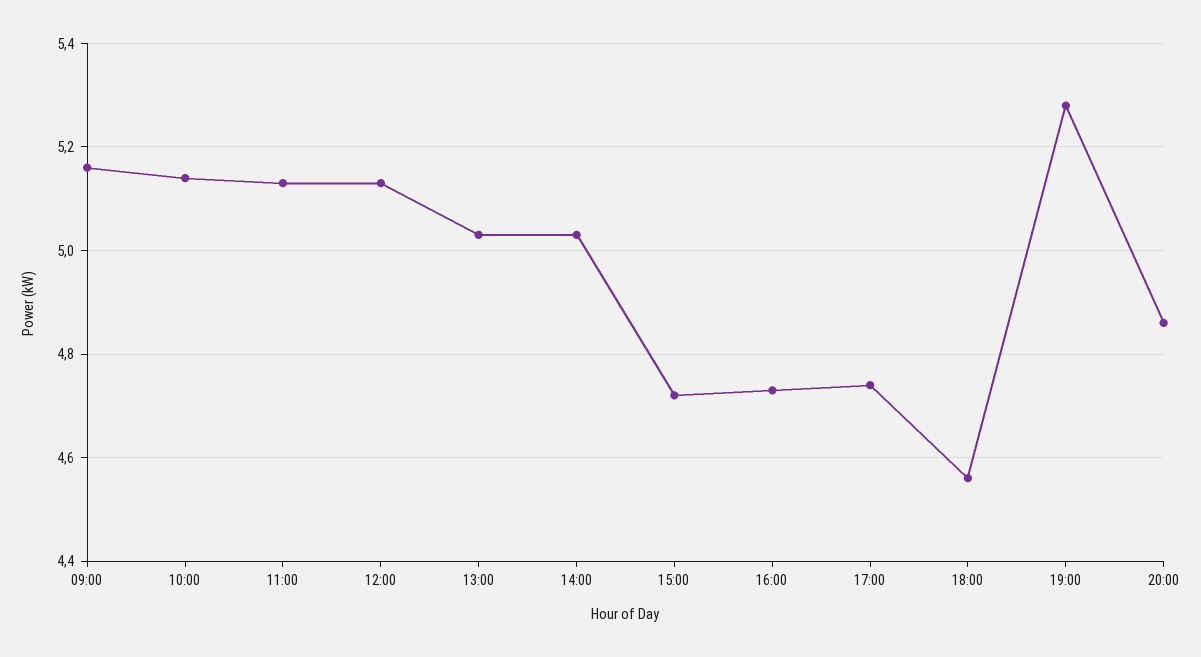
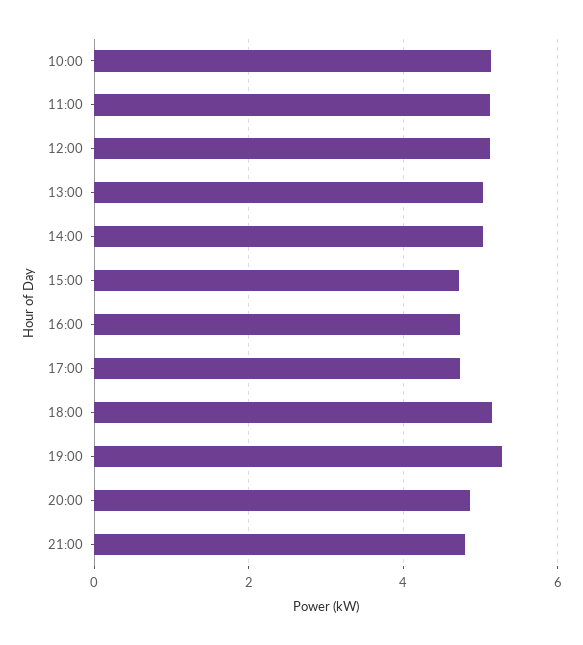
09:00: 5.15 -> none
18:00: 4.55 -> 5.2
21:00: none -> 4.8

